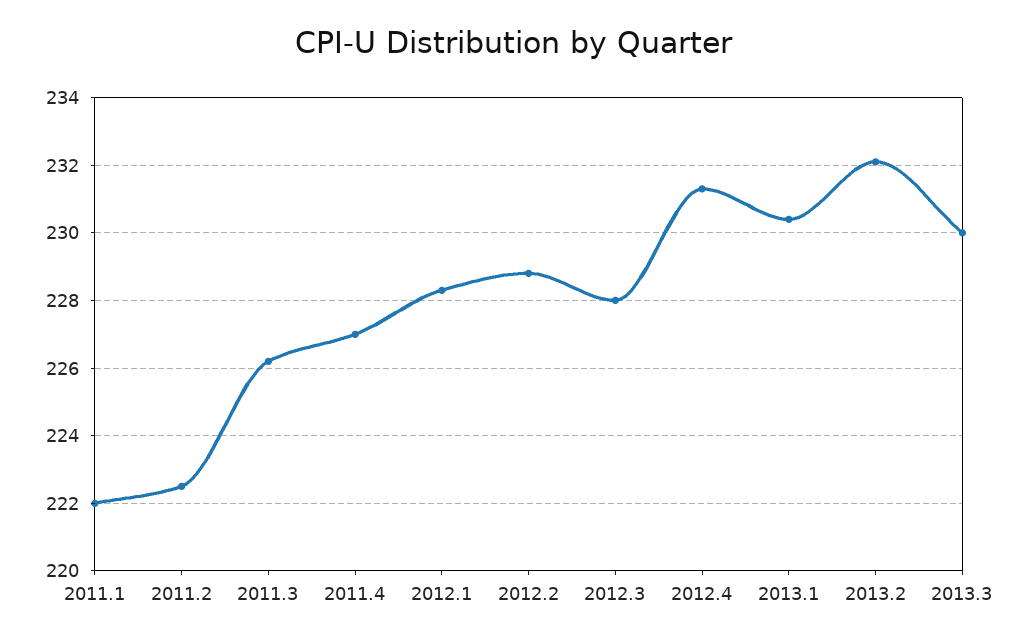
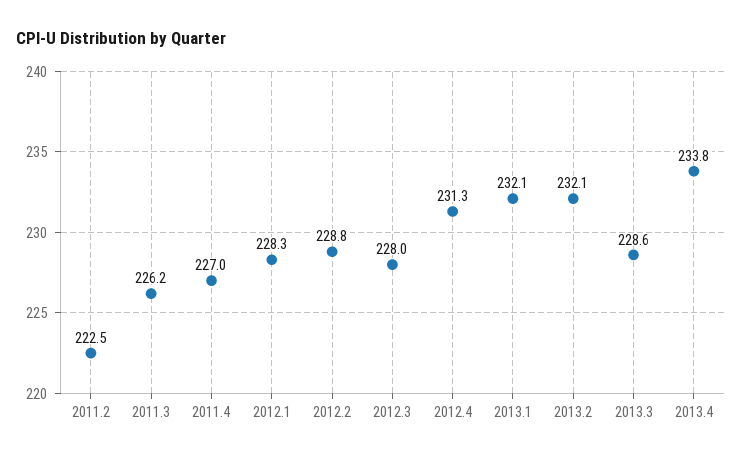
2011.1: 222 -> none
2013.1: 230.5 -> 232.1
2013.3: 230 -> 228.6
2013.4: none -> 233.8

